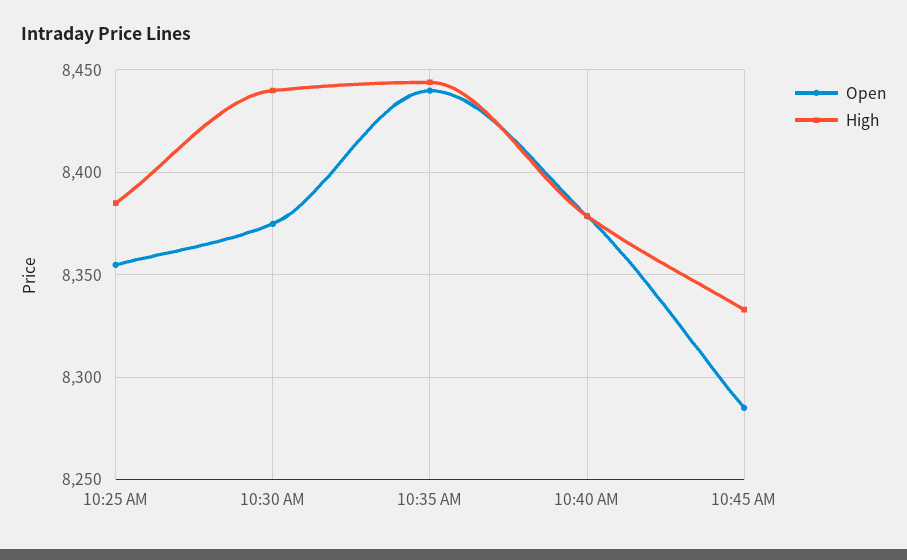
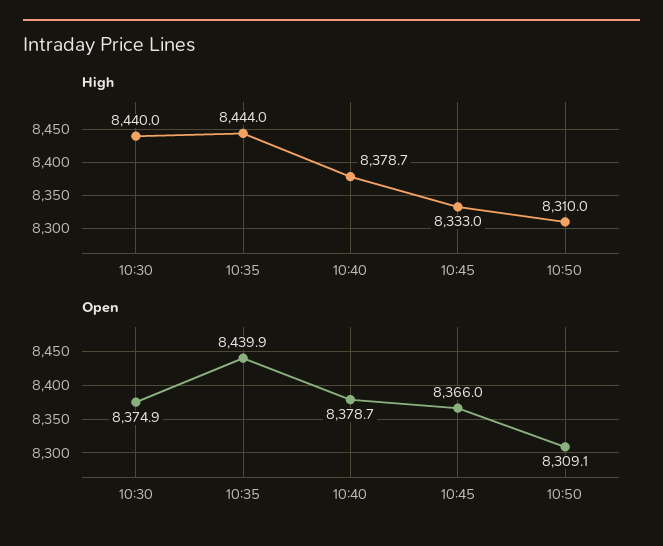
Open, 10:25 AM: 8355 -> none
High, 10:25 AM: 8385 -> none
Open, 10:45 AM: 8285 -> 8366
High, 10:50: none -> 8310
Open, 10:50: none -> 8309.1

